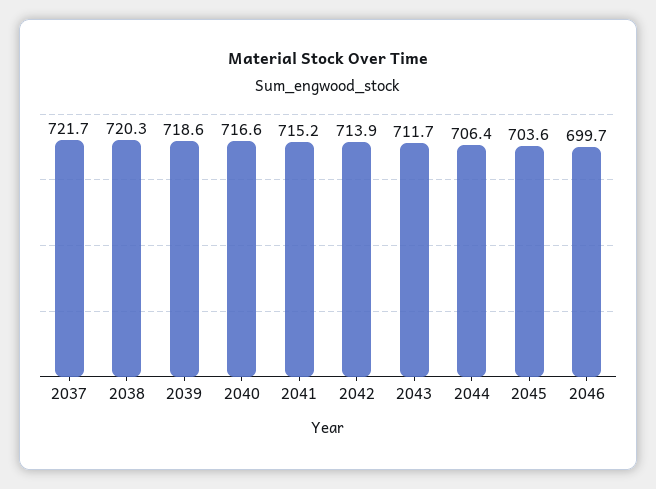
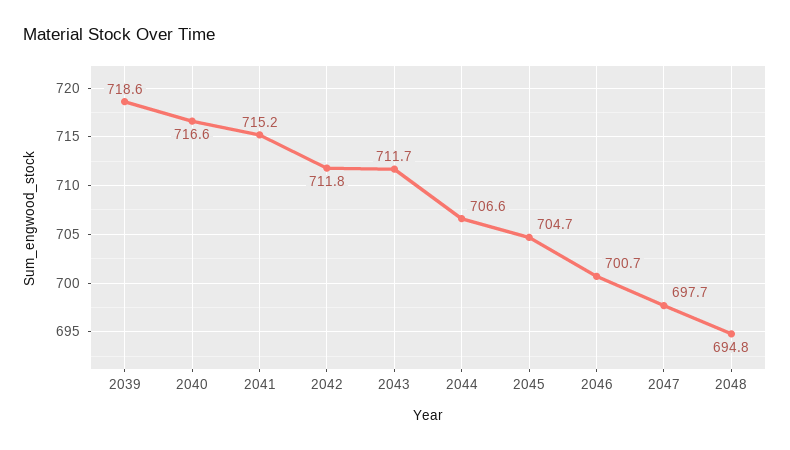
2037: 721.7 -> none
2038: 720.3 -> none
2042: 713.9 -> 711.8
2044: 706.4 -> 706.6
2045: 703.6 -> 704.7
2046: 699.7 -> 700.7
2047: none -> 697.7
2048: none -> 694.8

